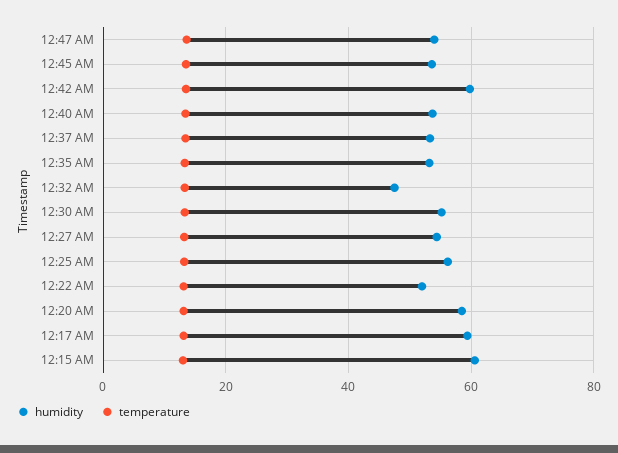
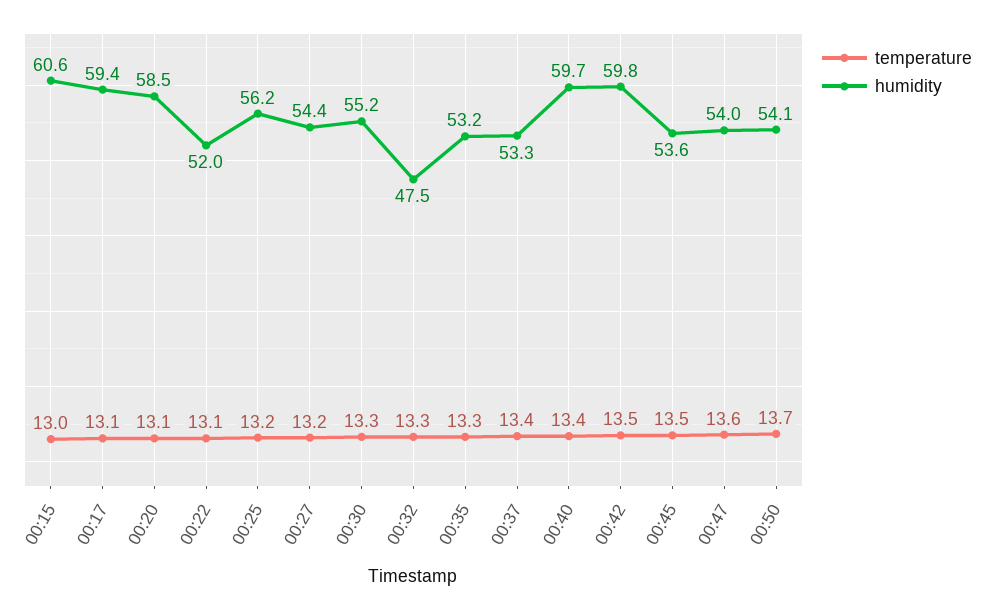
humidity, 12:40 AM: 54 -> 59.7
temperature, 00:50: none -> 13.7
humidity, 00:50: none -> 54.1

